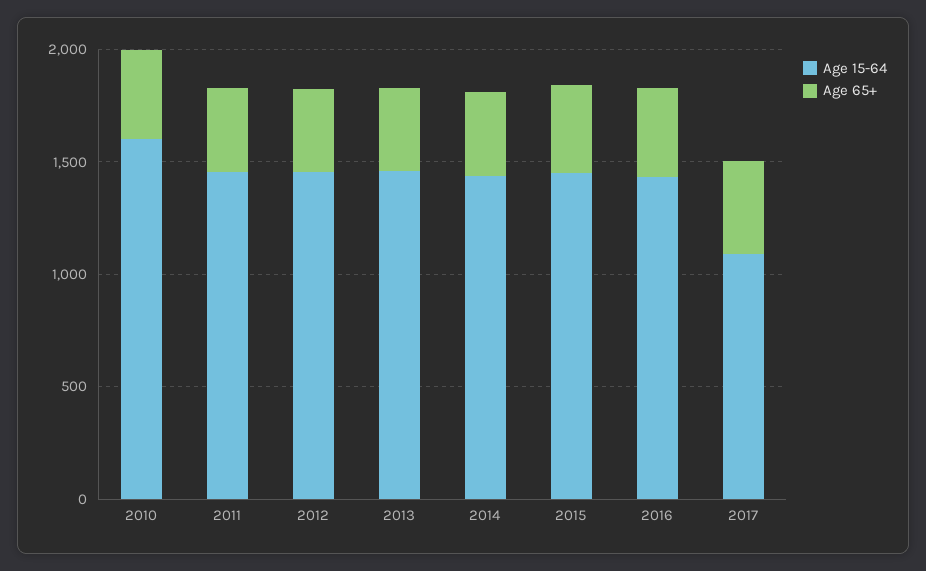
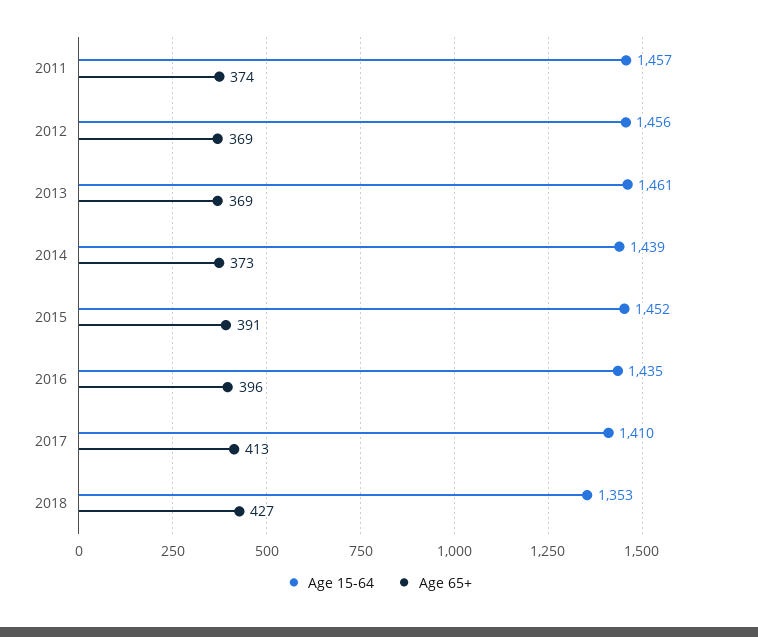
Age 15-64, 2010: 1600 -> none
Age 65+, 2010: 400 -> none
Age 15-64, 2017: 1100 -> 1410
Age 15-64, 2018: none -> 1353
Age 65+, 2018: none -> 427

